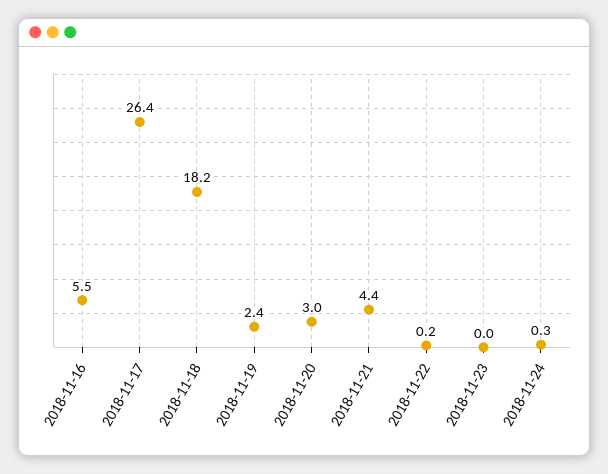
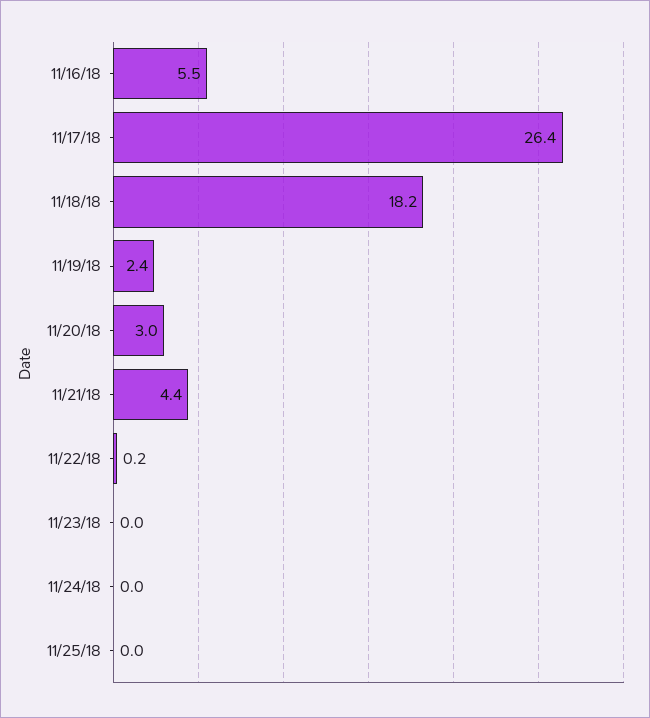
2018-11-24: 0.3 -> 0
11/25/18: none -> 0

